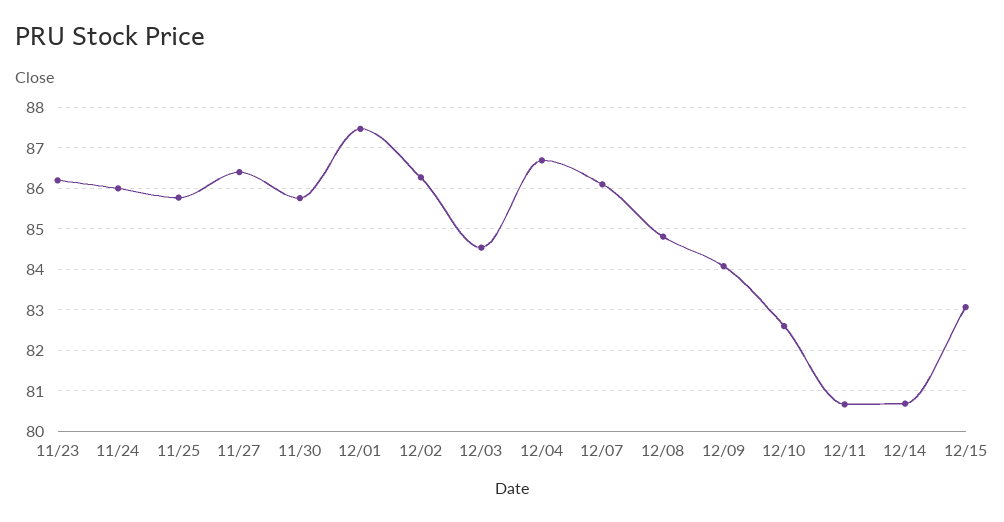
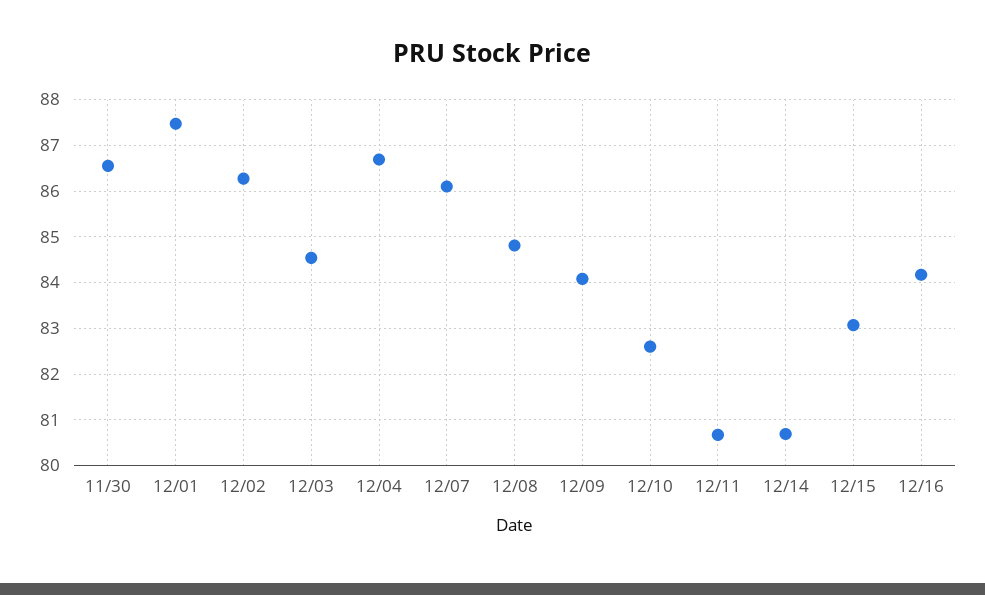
11/23: 86.2 -> none
11/24: 86 -> none
11/25: 85.8 -> none
11/27: 86.4 -> none
11/30: 85.8 -> 86.6
12/16: none -> 84.2

